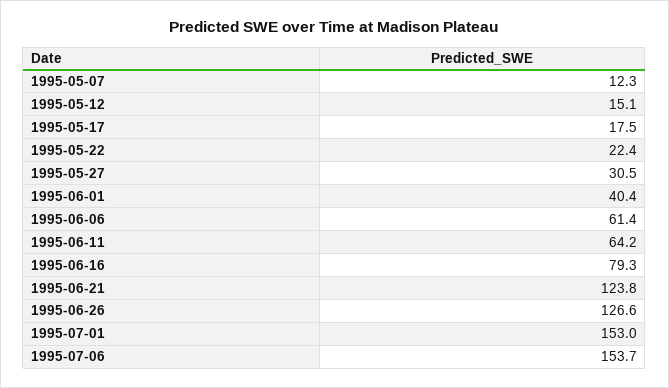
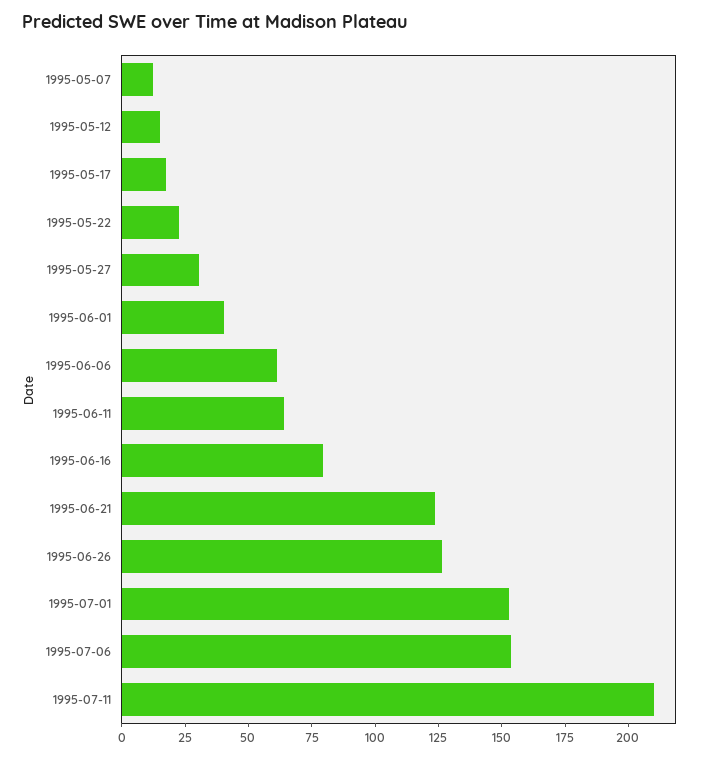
1995-07-11: none -> 210

